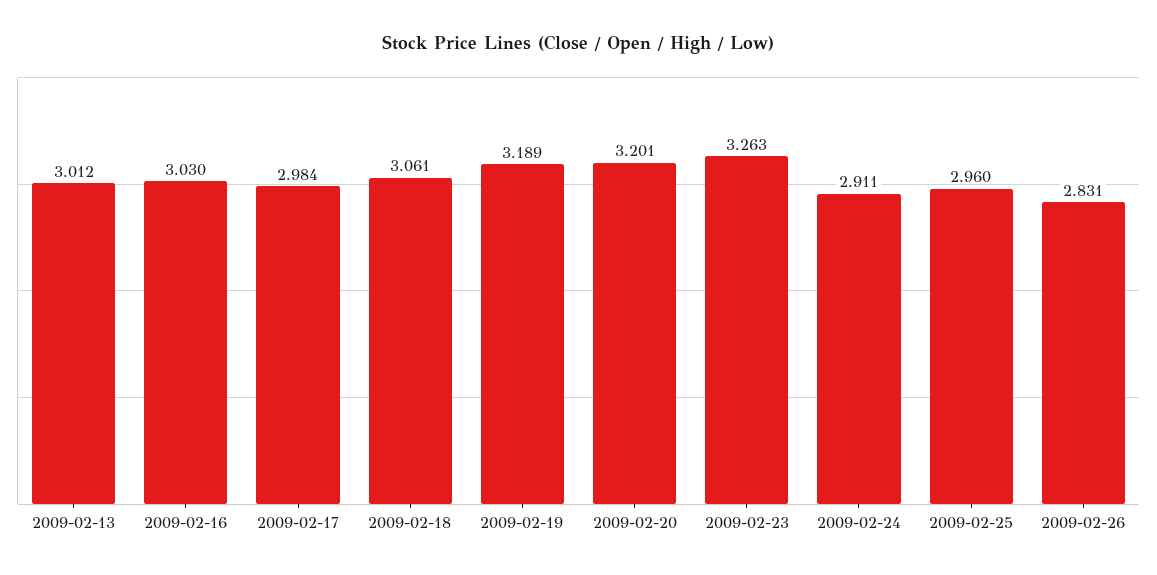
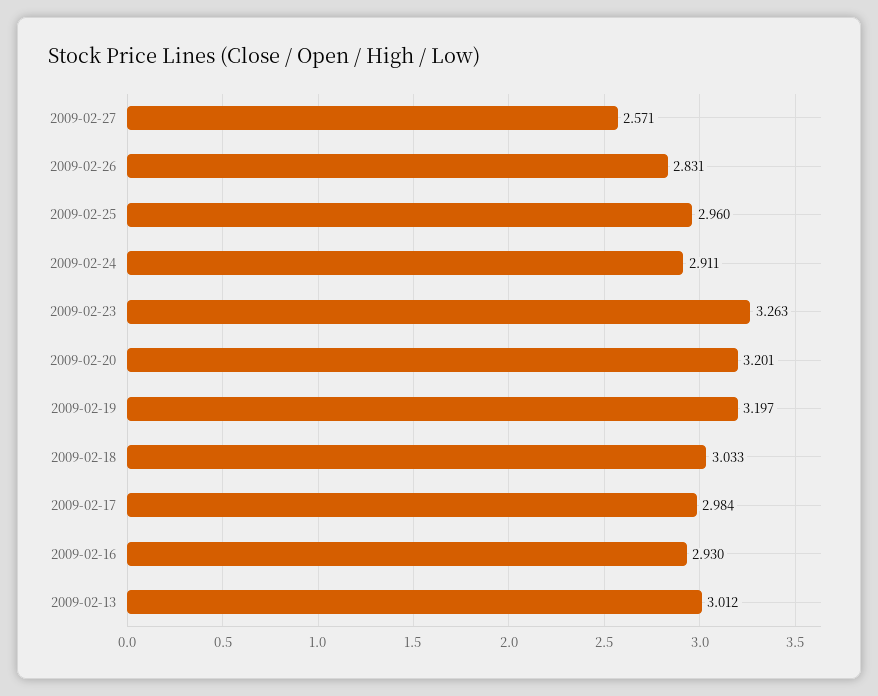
2009-02-16: 3.03 -> 2.93
2009-02-18: 3.061 -> 3.033
2009-02-19: 3.189 -> 3.197
2009-02-27: none -> 2.571

